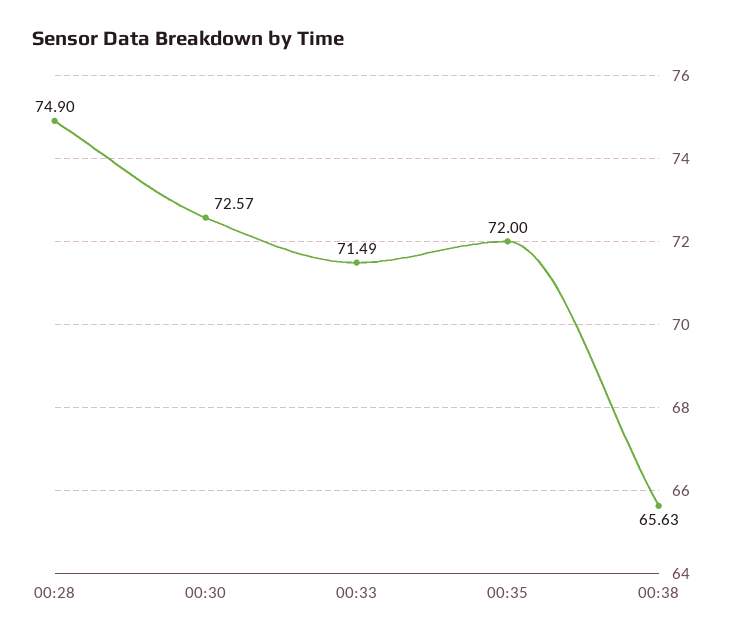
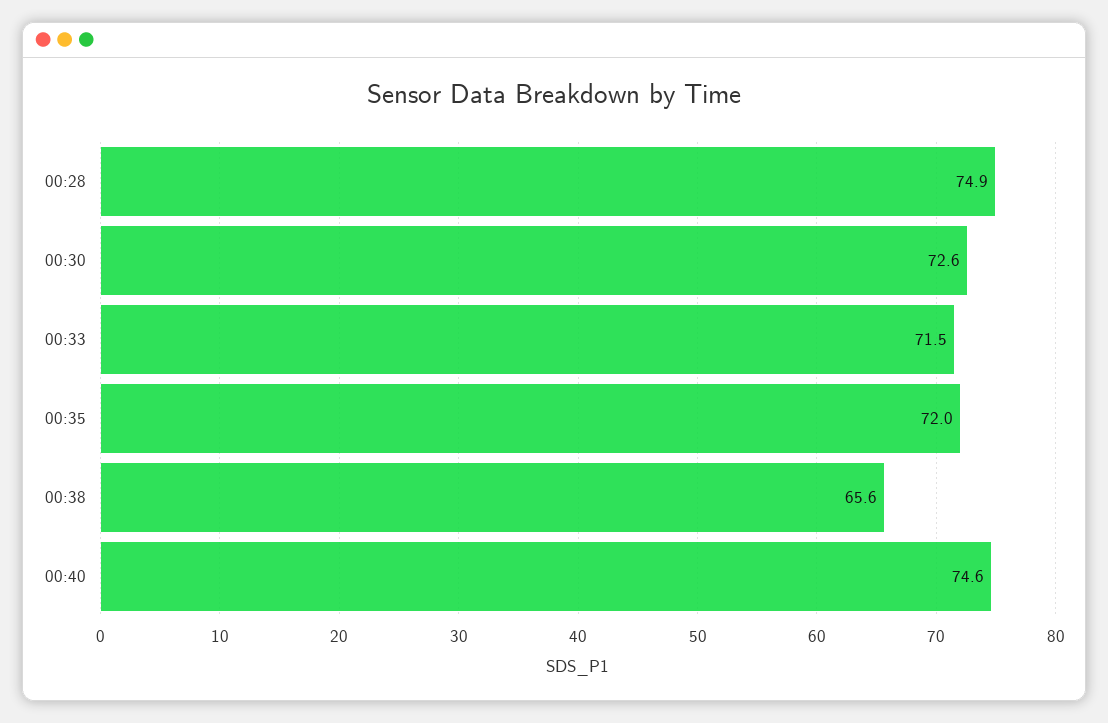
00:40: none -> 74.6

